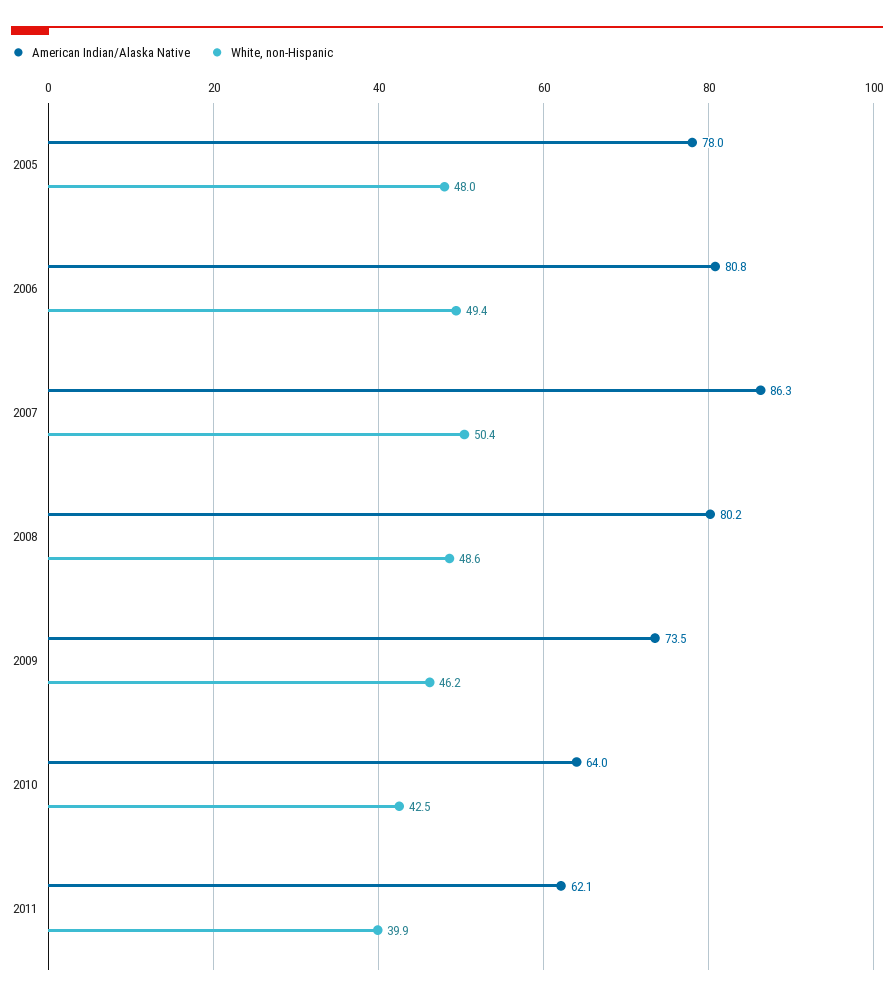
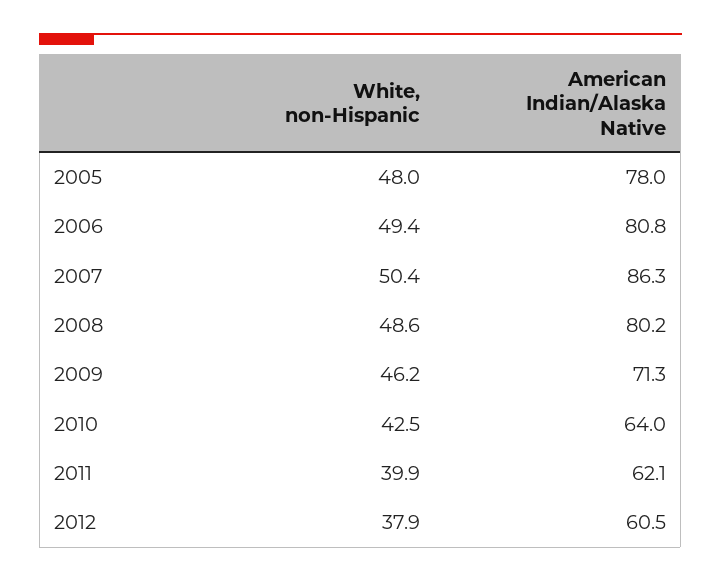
American Indian/Alaska Native, 2009: 73.5 -> 71.3
White, non-Hispanic, 2012: none -> 37.9
American Indian/Alaska Native, 2012: none -> 60.5

